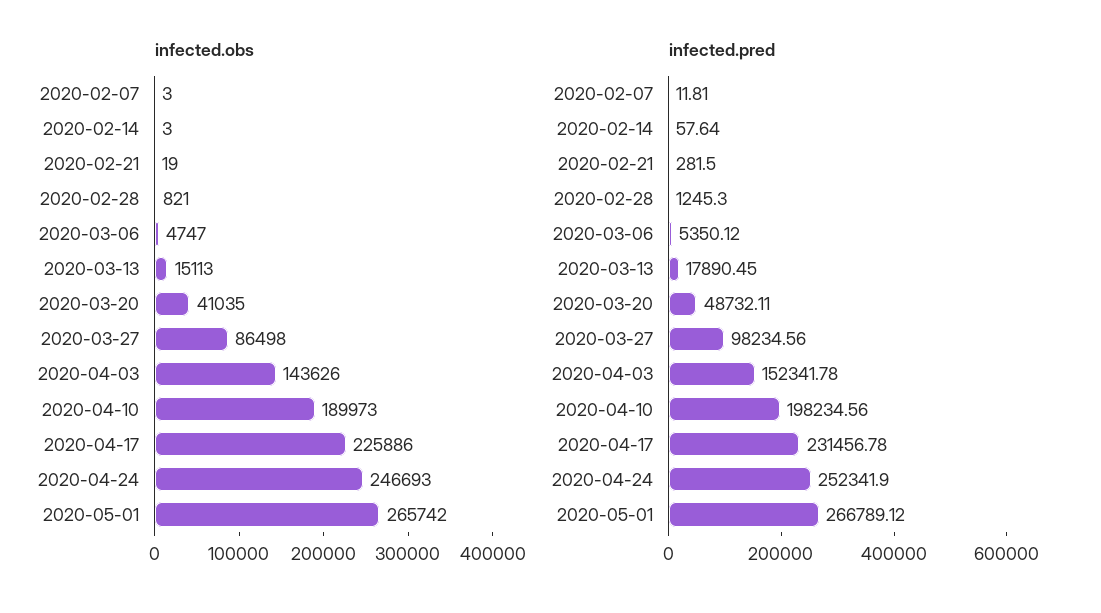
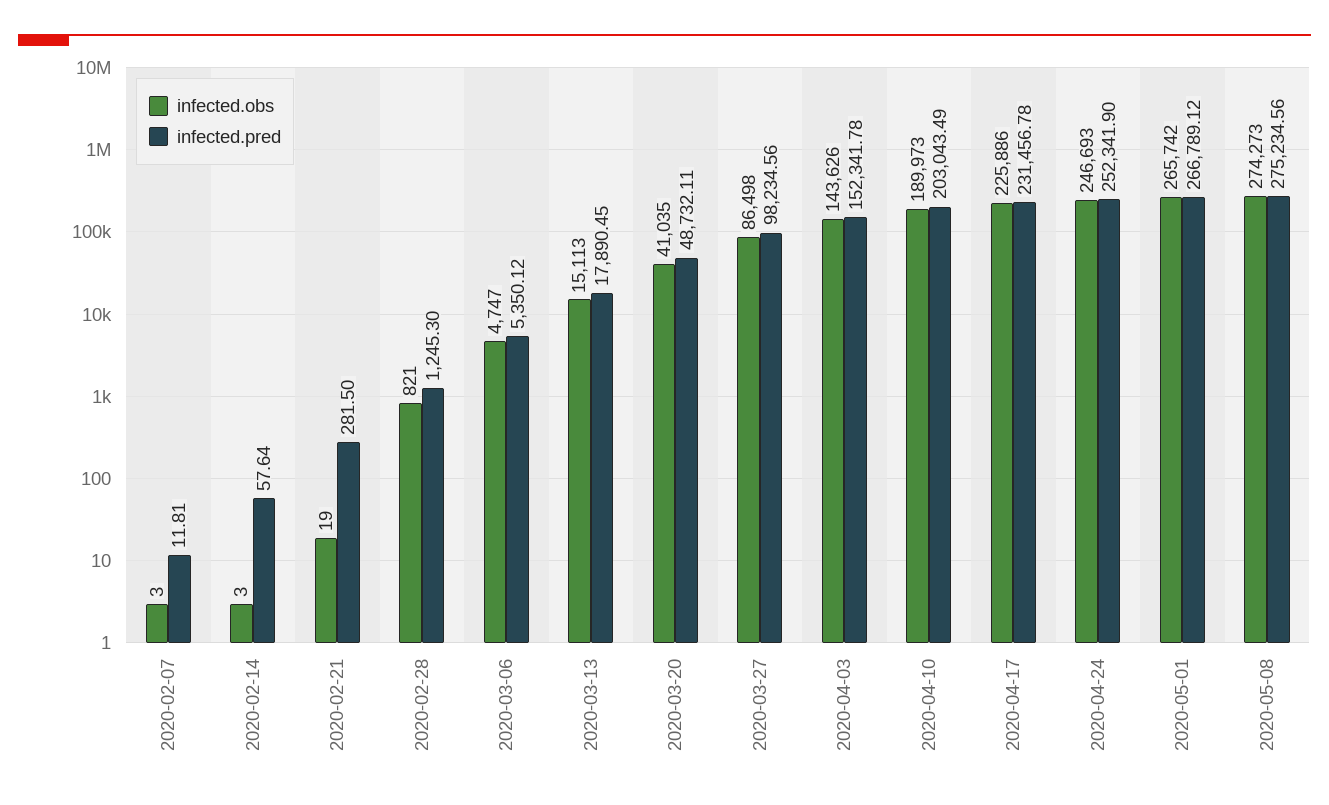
infected.pred, 2020-04-10: 198234.56 -> 203043.49
infected.obs, 2020-05-08: none -> 274273
infected.pred, 2020-05-08: none -> 275234.56

